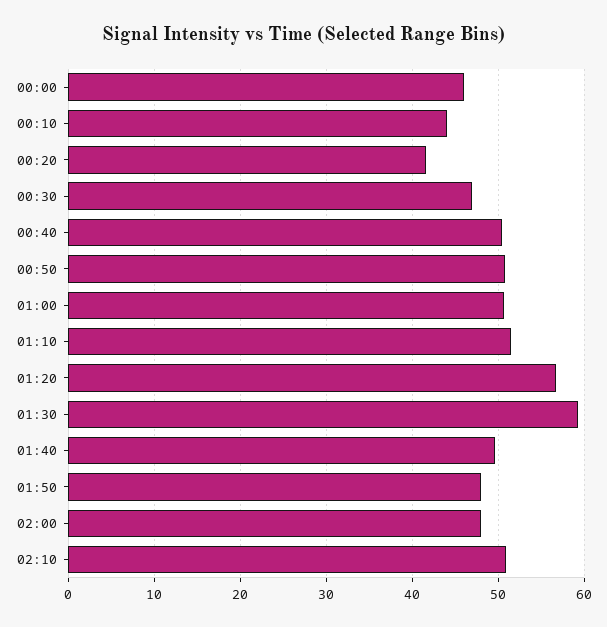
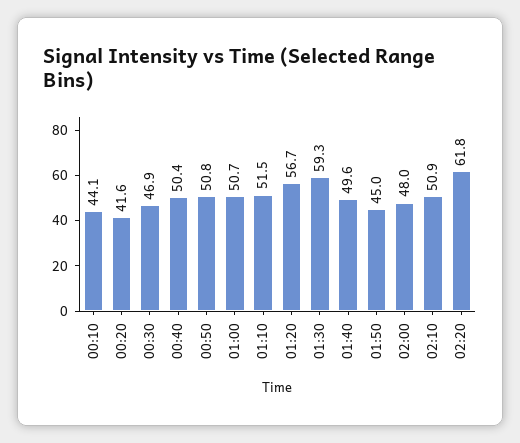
00:00: 46 -> none
01:50: 48 -> 45
02:20: none -> 61.8

